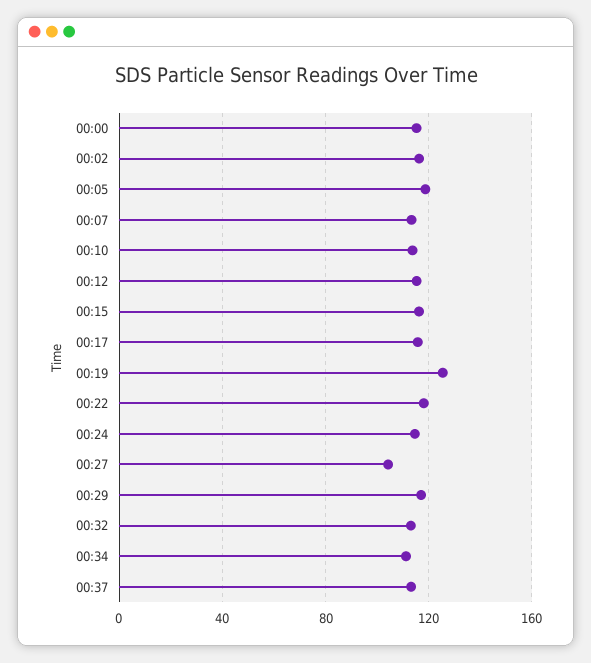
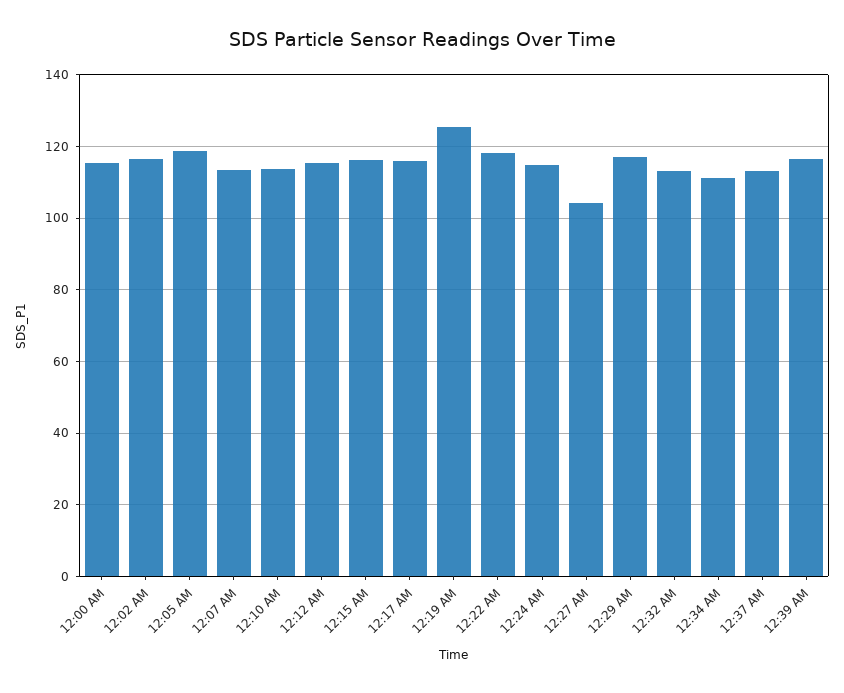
12:39 AM: none -> 116

